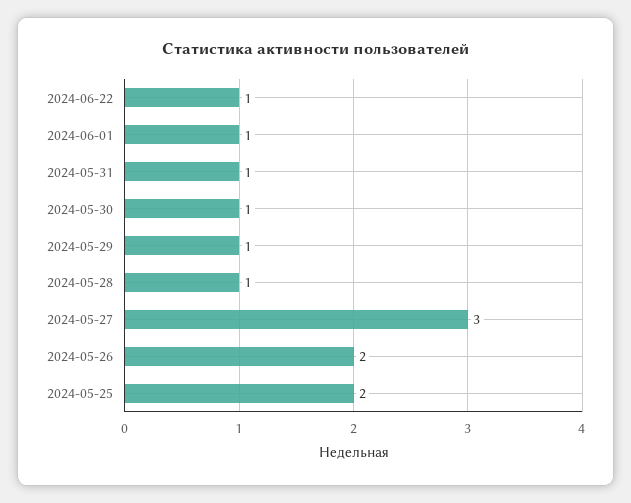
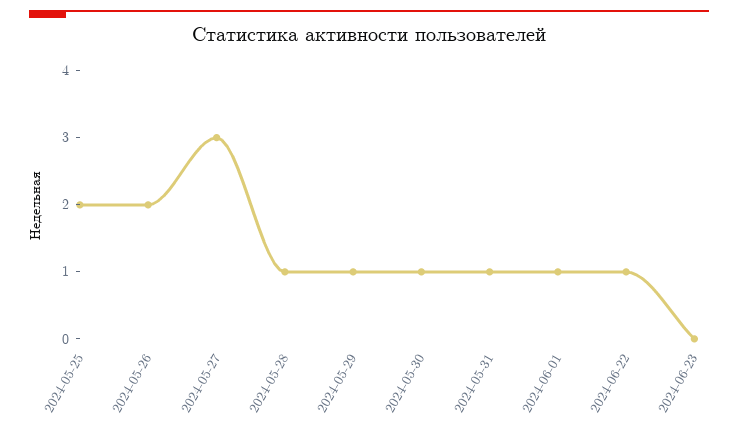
2024-06-23: none -> 0

